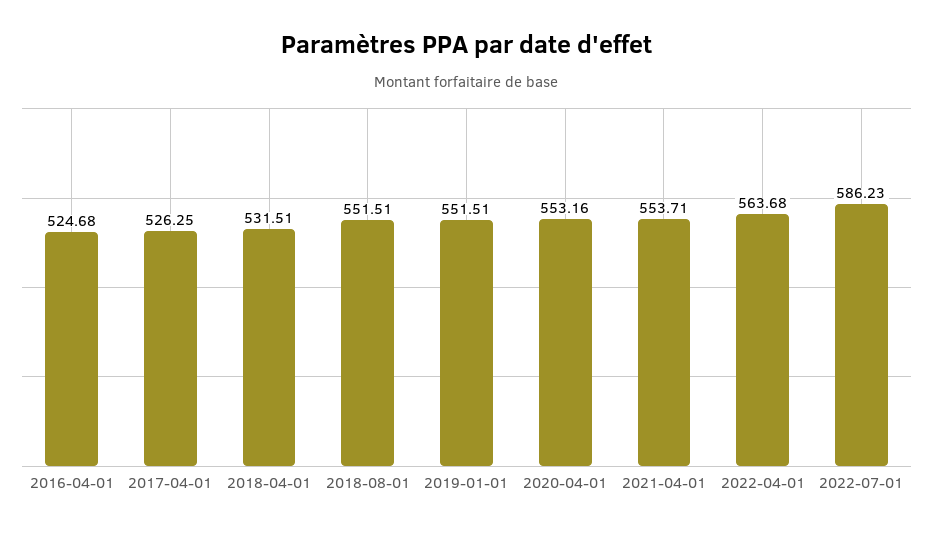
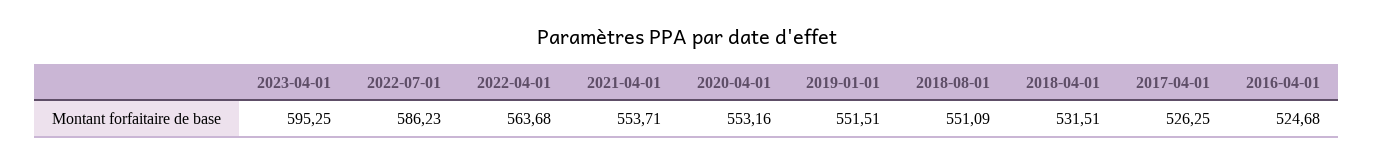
2018-08-01: 551.51 -> 551.09
2023-04-01: none -> 595.25

